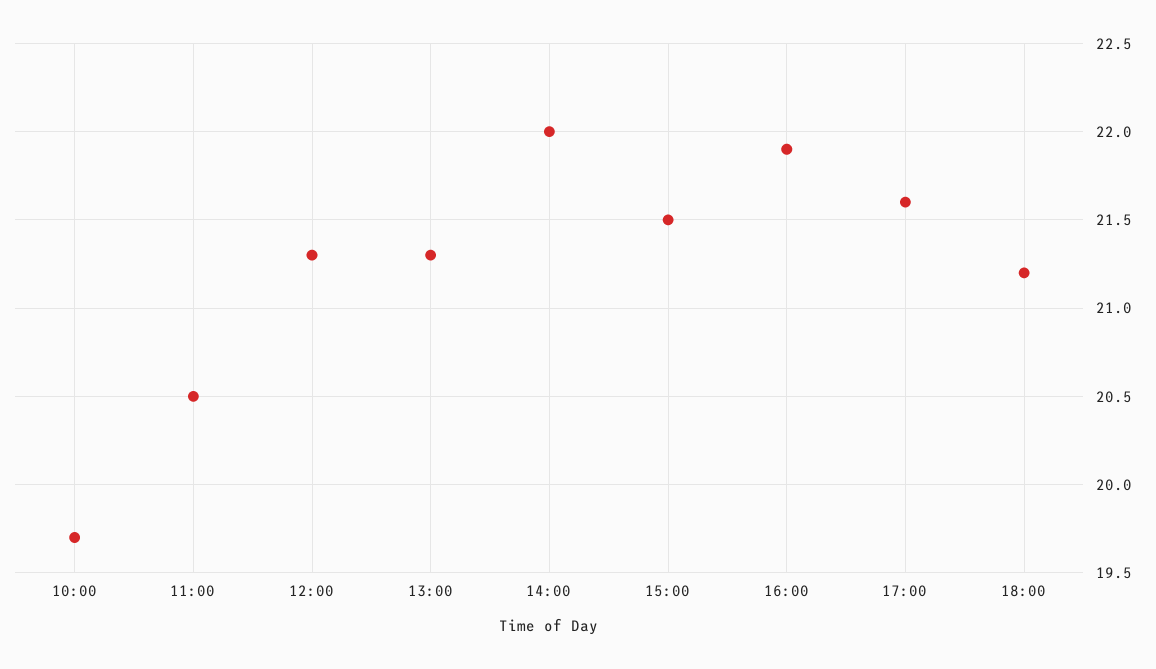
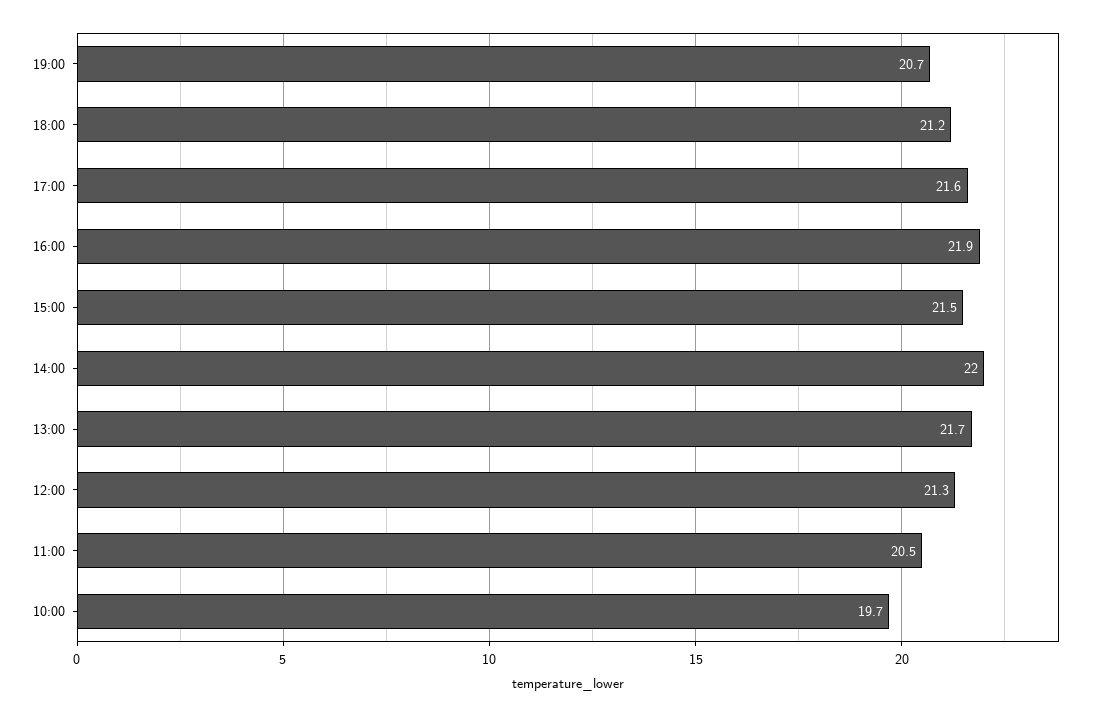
13:00: 21.3 -> 21.7
19:00: none -> 20.7

